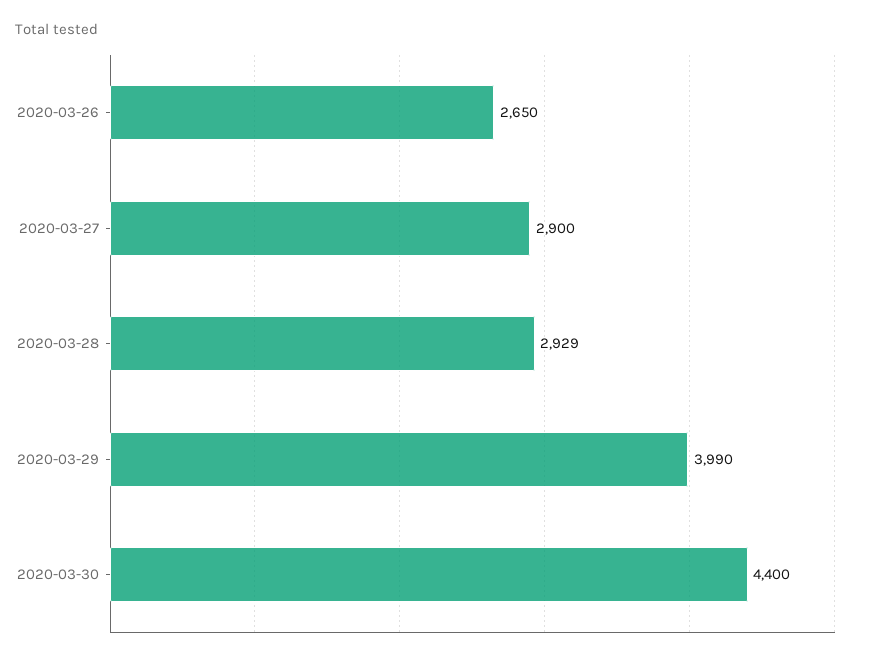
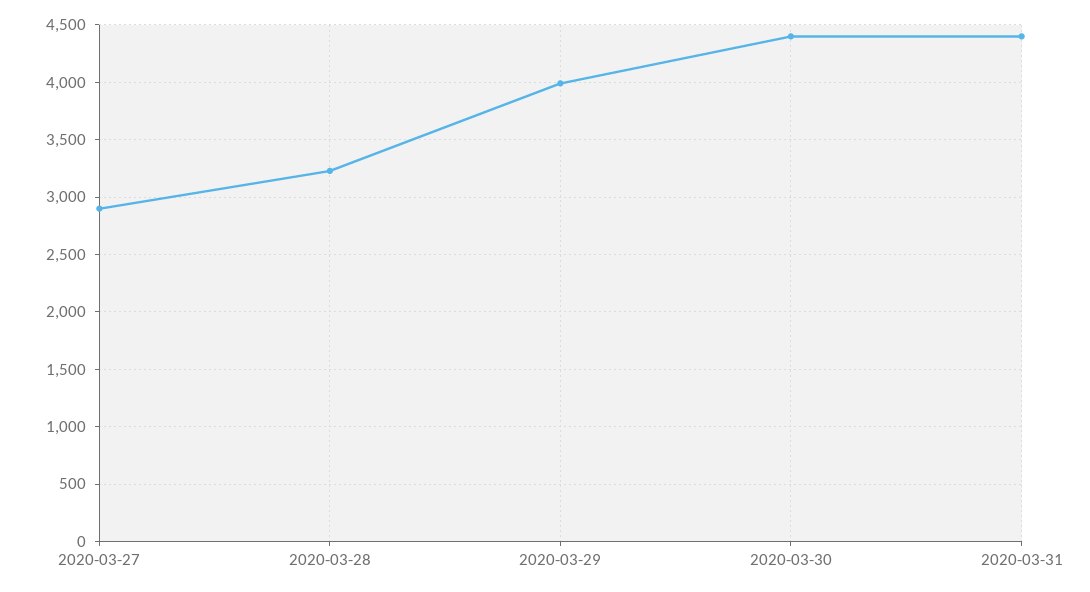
2020-03-26: 2650 -> none
2020-03-28: 2929 -> 3200
2020-03-31: none -> 4400

